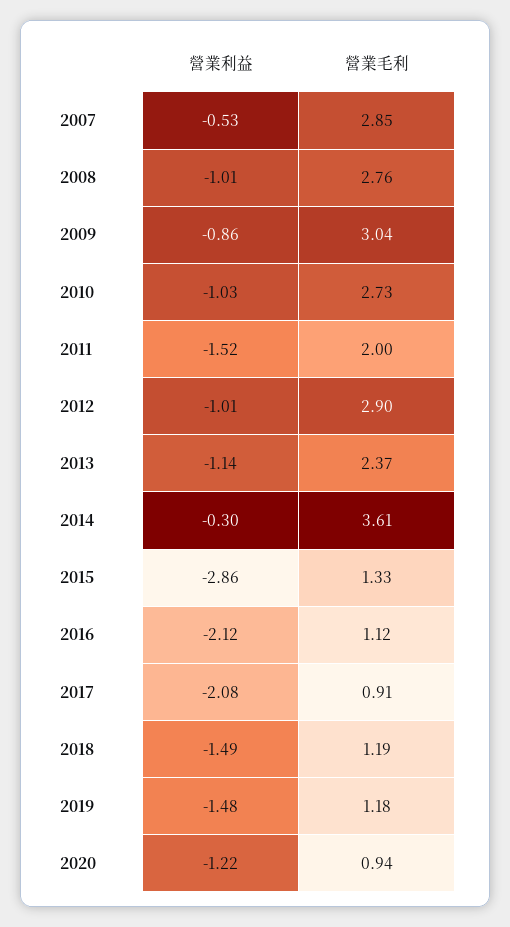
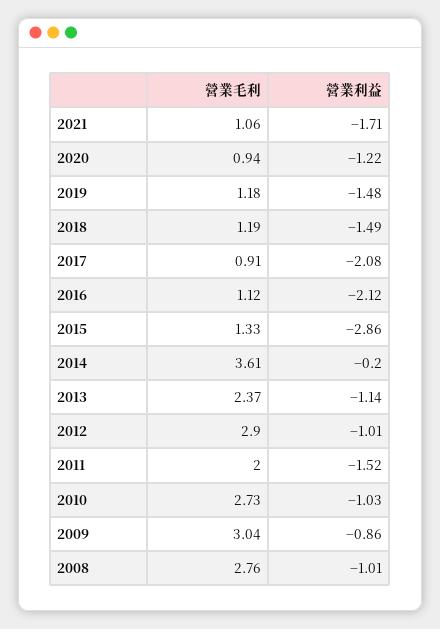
營業利益, 2007: -0.53 -> none
營業毛利, 2007: 2.85 -> none
營業利益, 2014: -0.3 -> -0.2
營業毛利, 2021: none -> 1.06
營業利益, 2021: none -> -1.71

